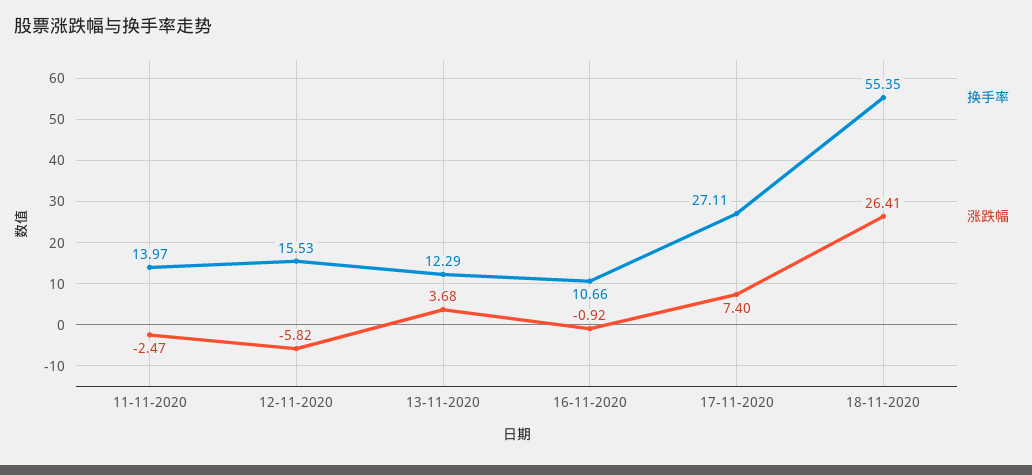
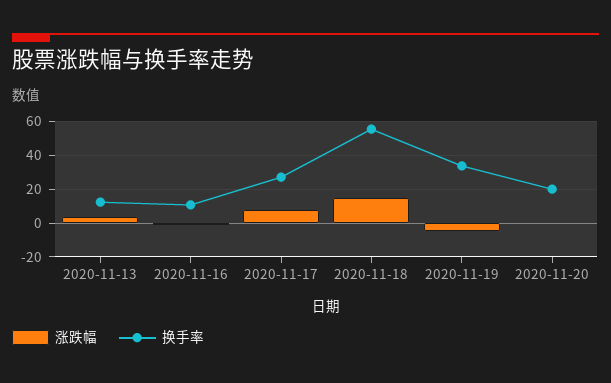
换手率, 11-11-2020: 13.97 -> none
涨跌幅, 11-11-2020: -2.47 -> none
换手率, 12-11-2020: 15.53 -> none
涨跌幅, 12-11-2020: -5.82 -> none
涨跌幅, 18-11-2020: 26.41 -> 15
涨跌幅, 2020-11-19: none -> -5
换手率, 2020-11-19: none -> 35
涨跌幅, 2020-11-20: none -> 0
换手率, 2020-11-20: none -> 20

